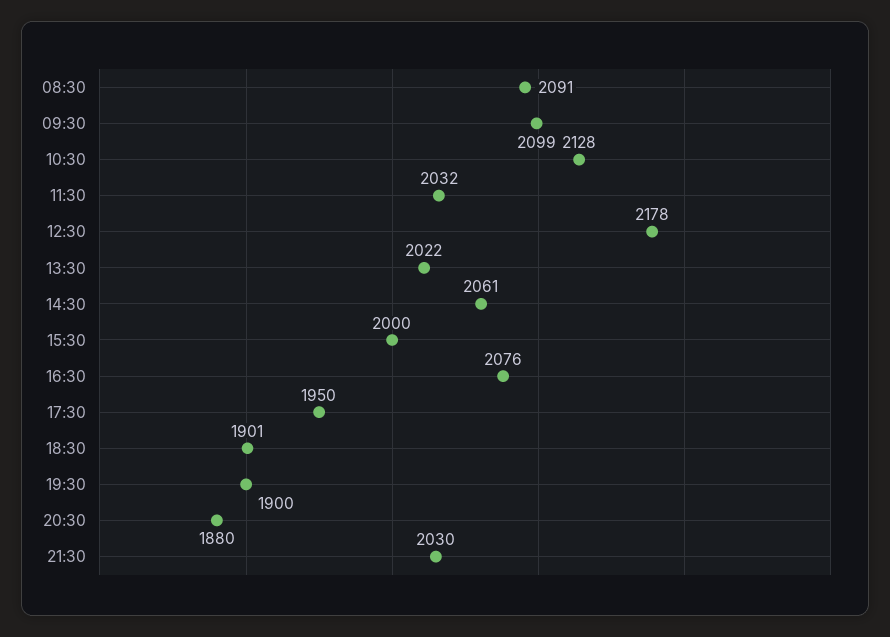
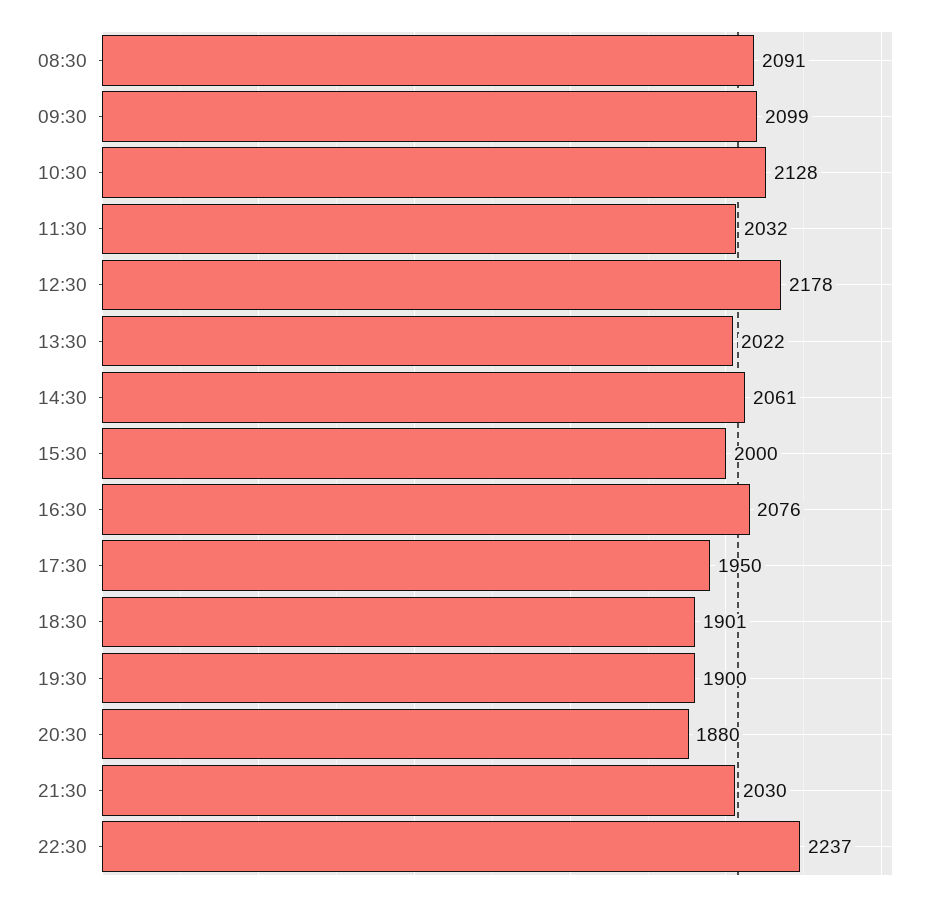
22:30: none -> 2237

